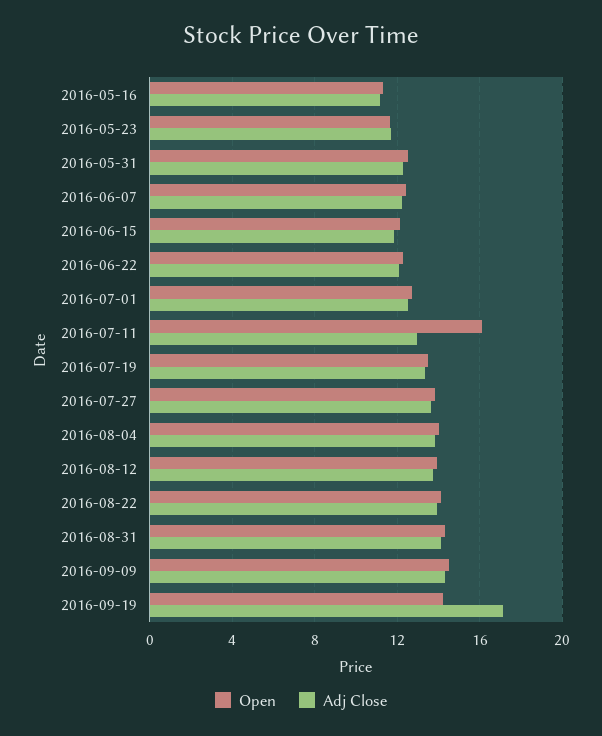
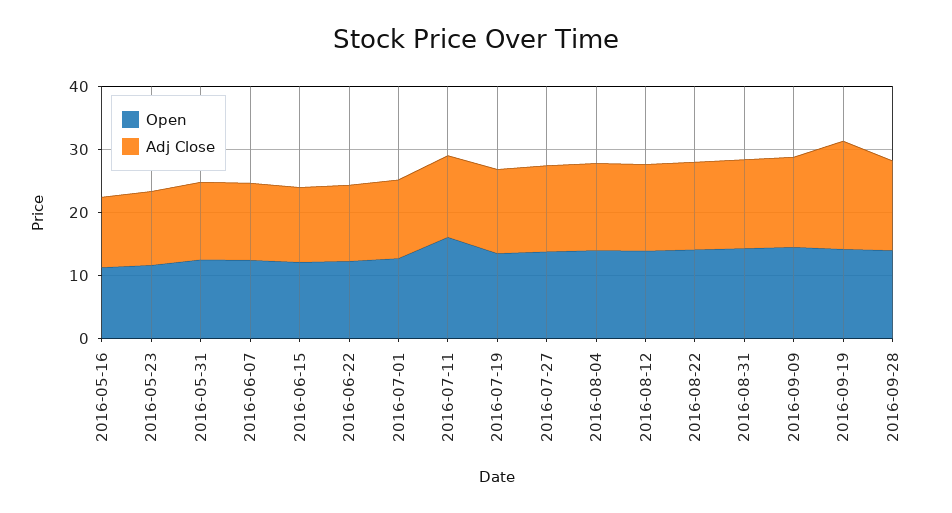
Open, 2016-09-28: none -> 14
Adj Close, 2016-09-28: none -> 14

